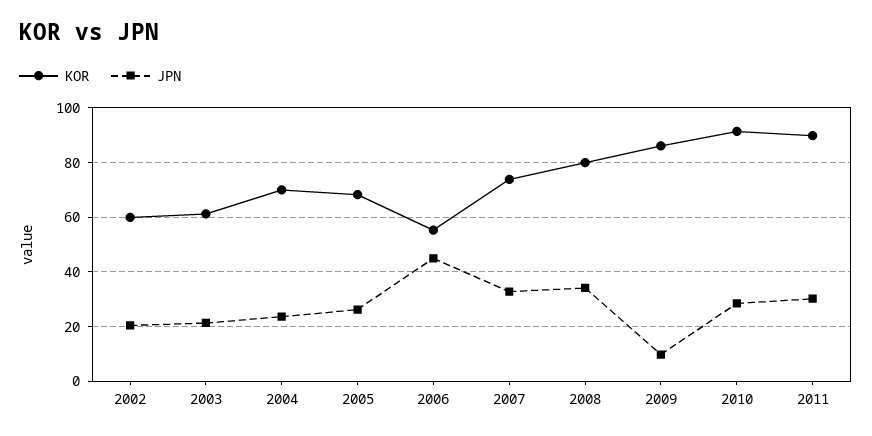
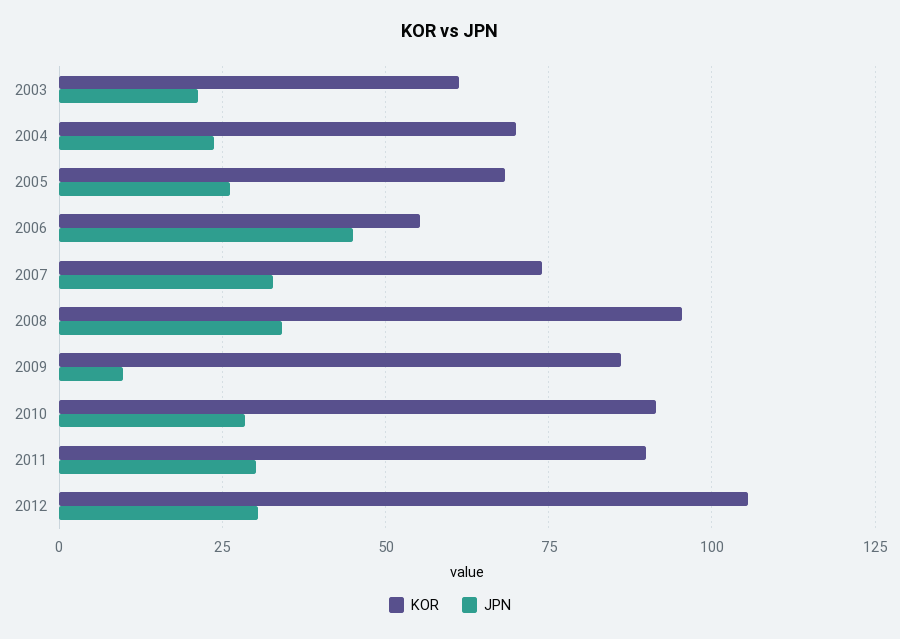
KOR, 2002: 60 -> none
JPN, 2002: 20 -> none
KOR, 2008: 80 -> 95
KOR, 2012: none -> 105
JPN, 2012: none -> 30

